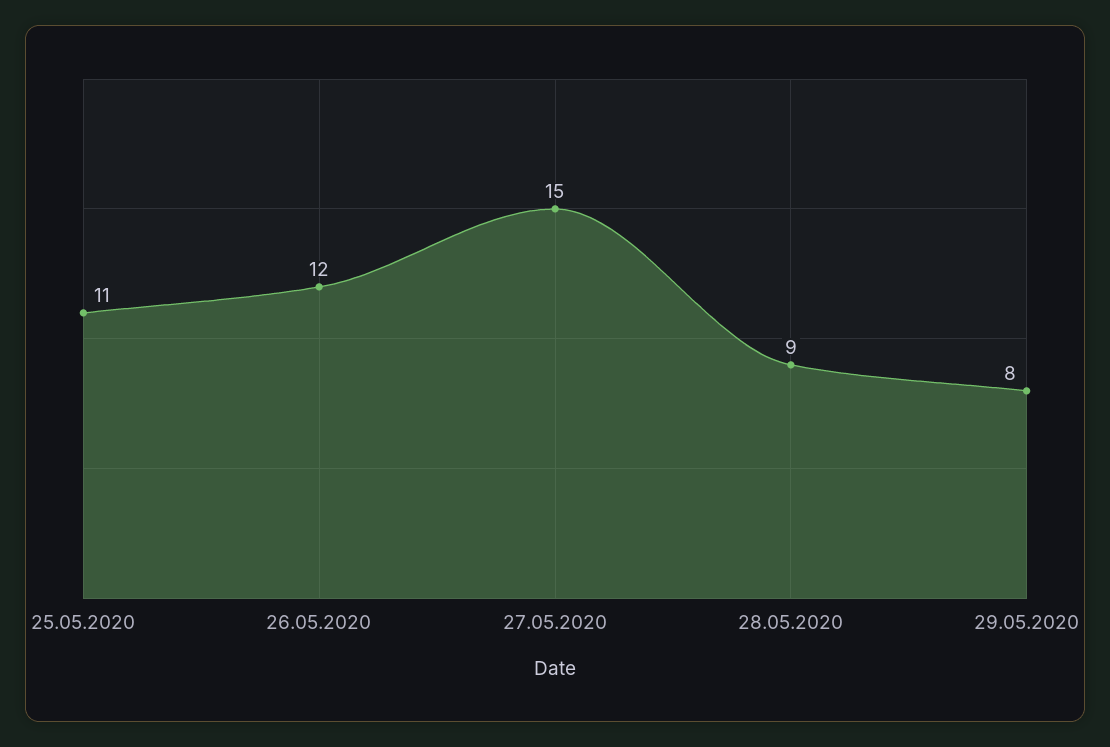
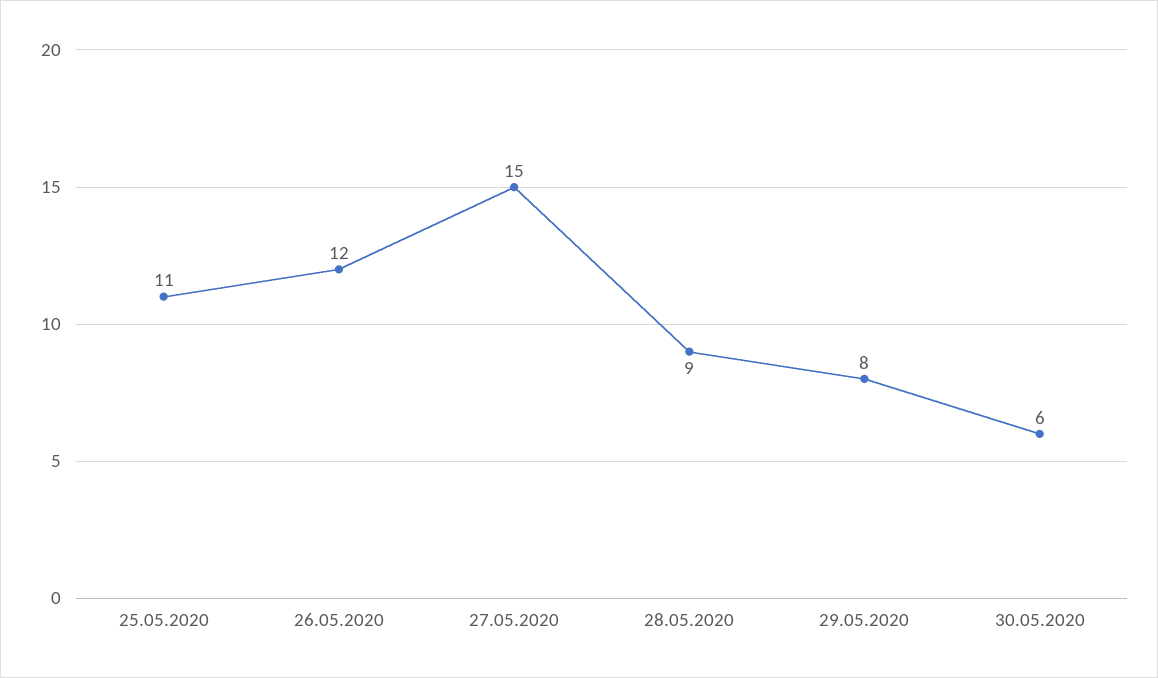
30.05.2020: none -> 6

